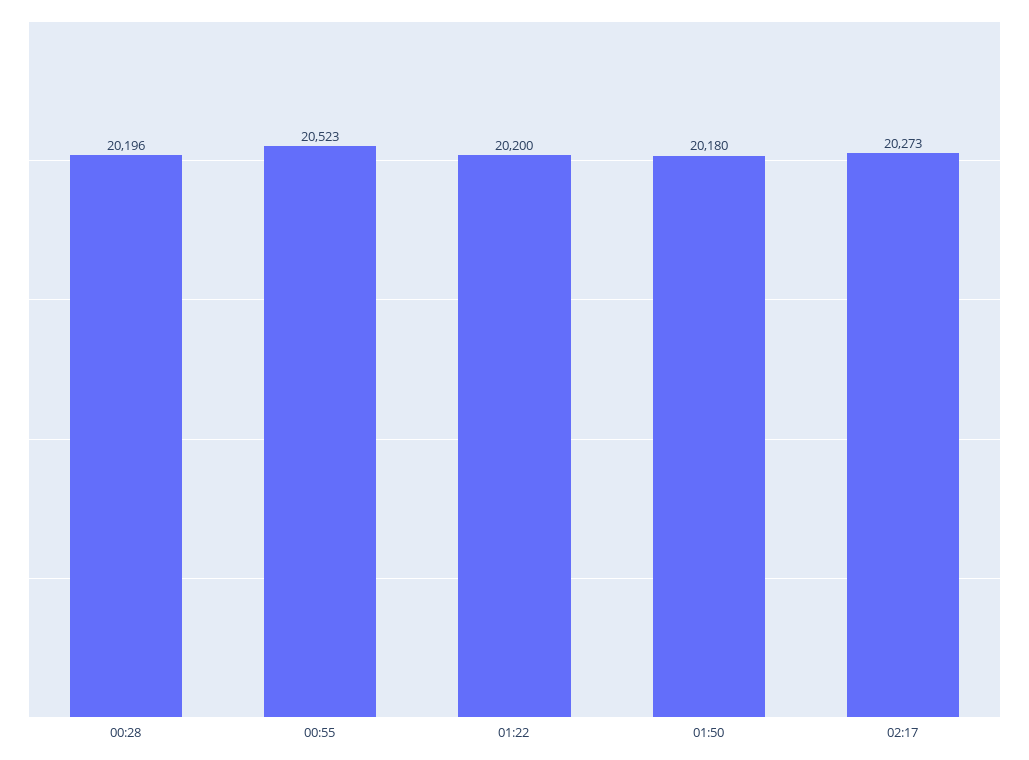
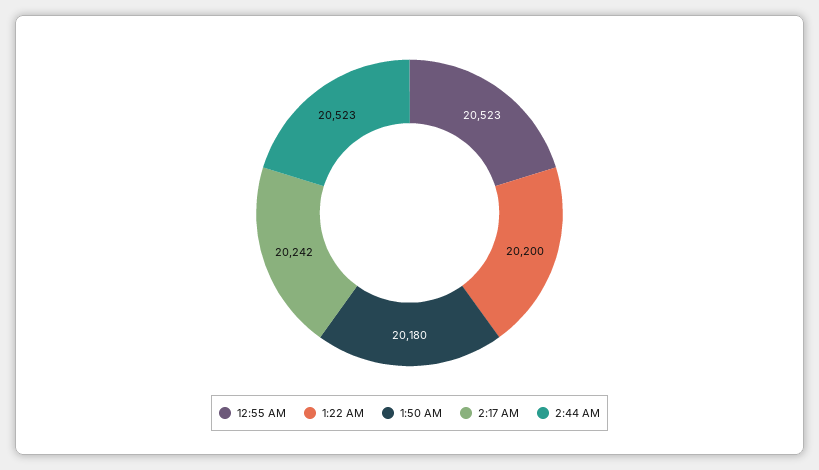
00:28: 20196 -> none
02:17: 20273 -> 20242
2:44 AM: none -> 20523

